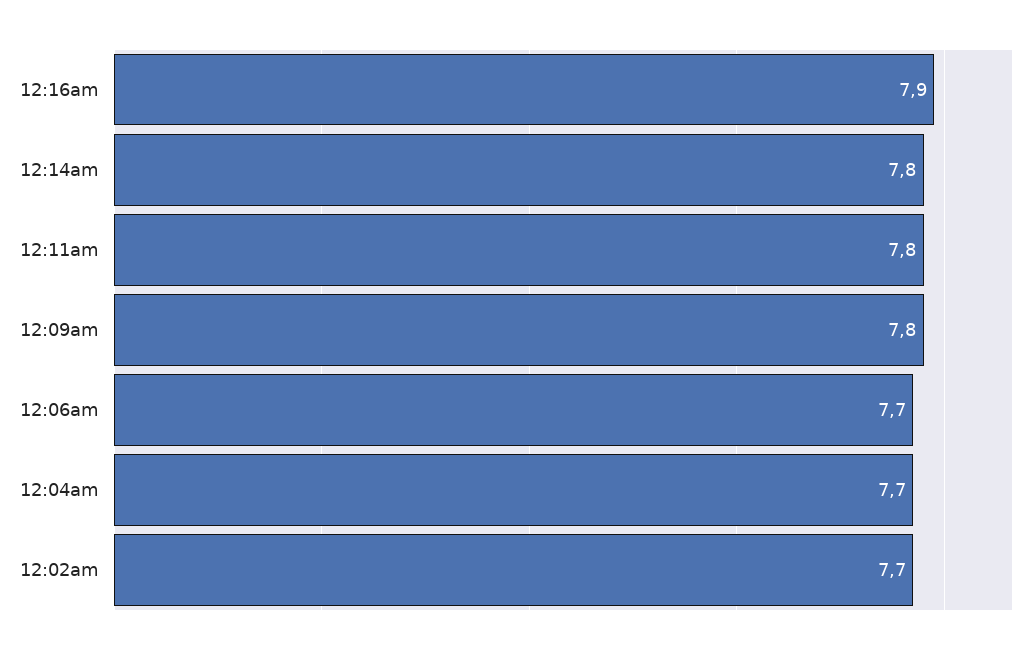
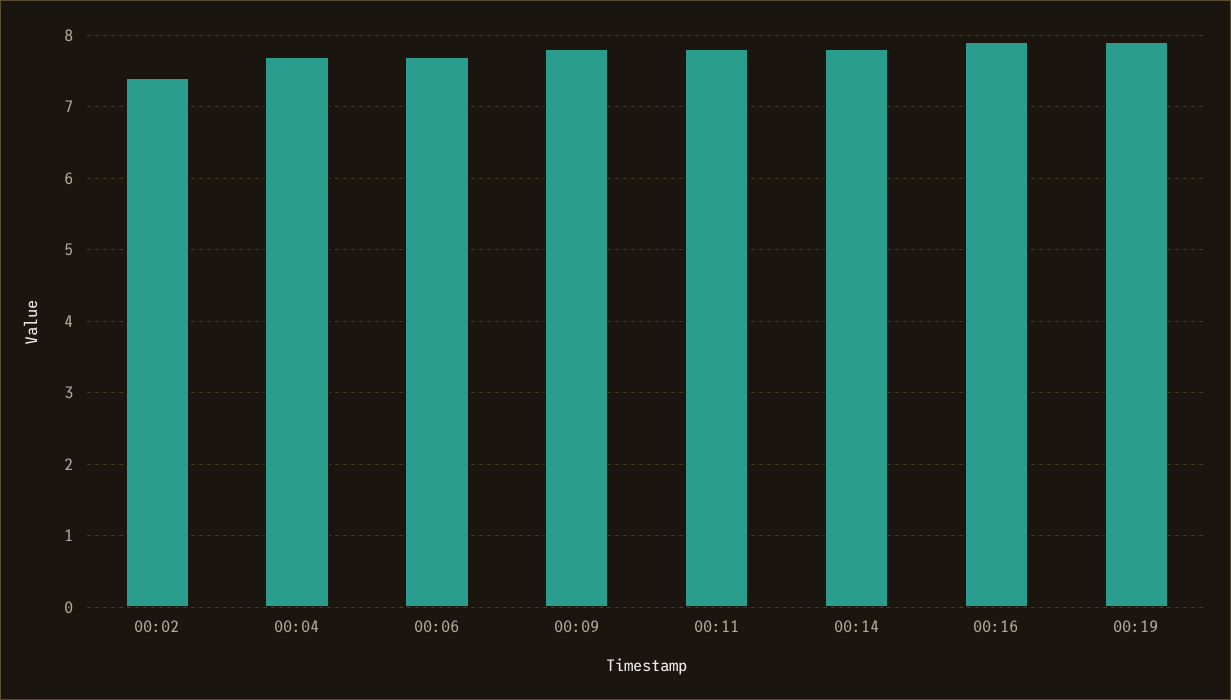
12:02am: 7.7 -> 7.4
00:19: none -> 7.9

